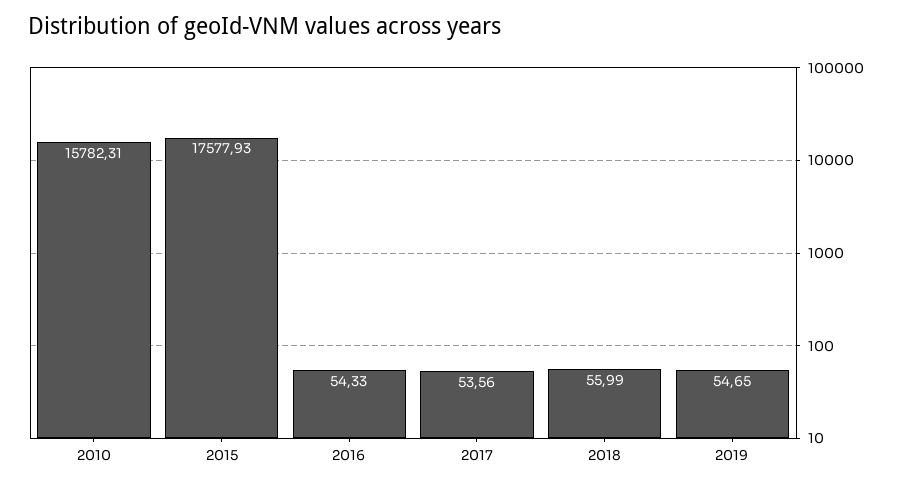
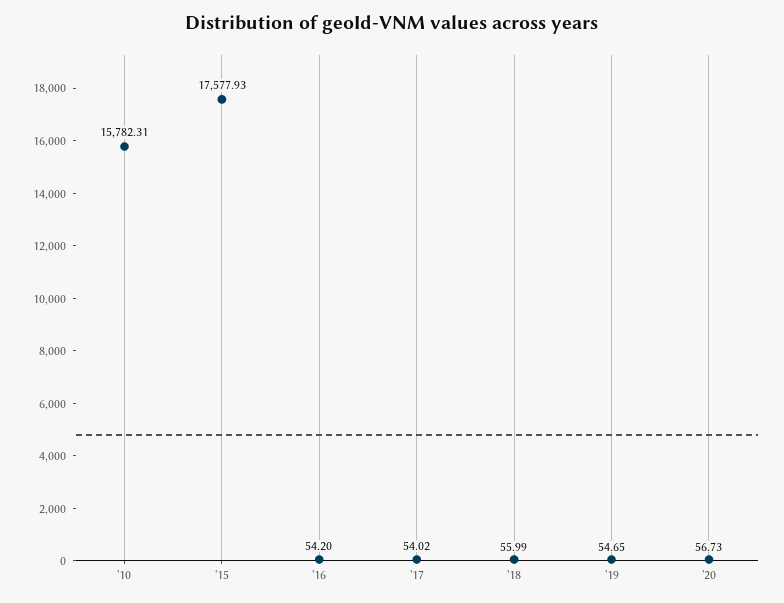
2016: 54.33 -> 54.2
2017: 53.56 -> 54.02
'20: none -> 56.73

